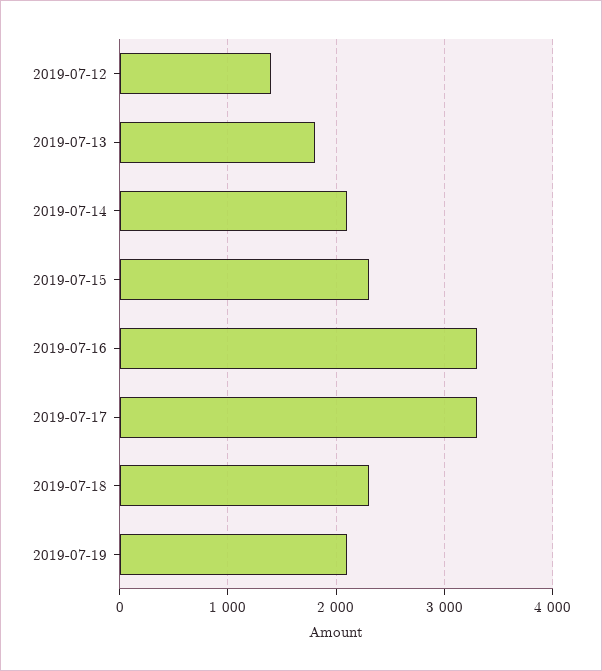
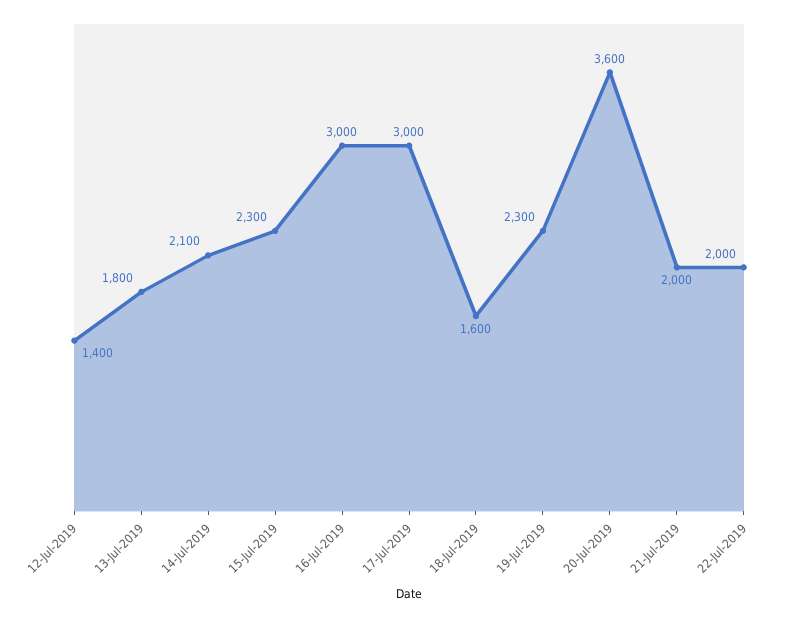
2019-07-16: 3300 -> 3000
2019-07-17: 3300 -> 3000
2019-07-18: 2300 -> 1600
2019-07-19: 2100 -> 2300
20-Jul-2019: none -> 3600
21-Jul-2019: none -> 2000
22-Jul-2019: none -> 2000

